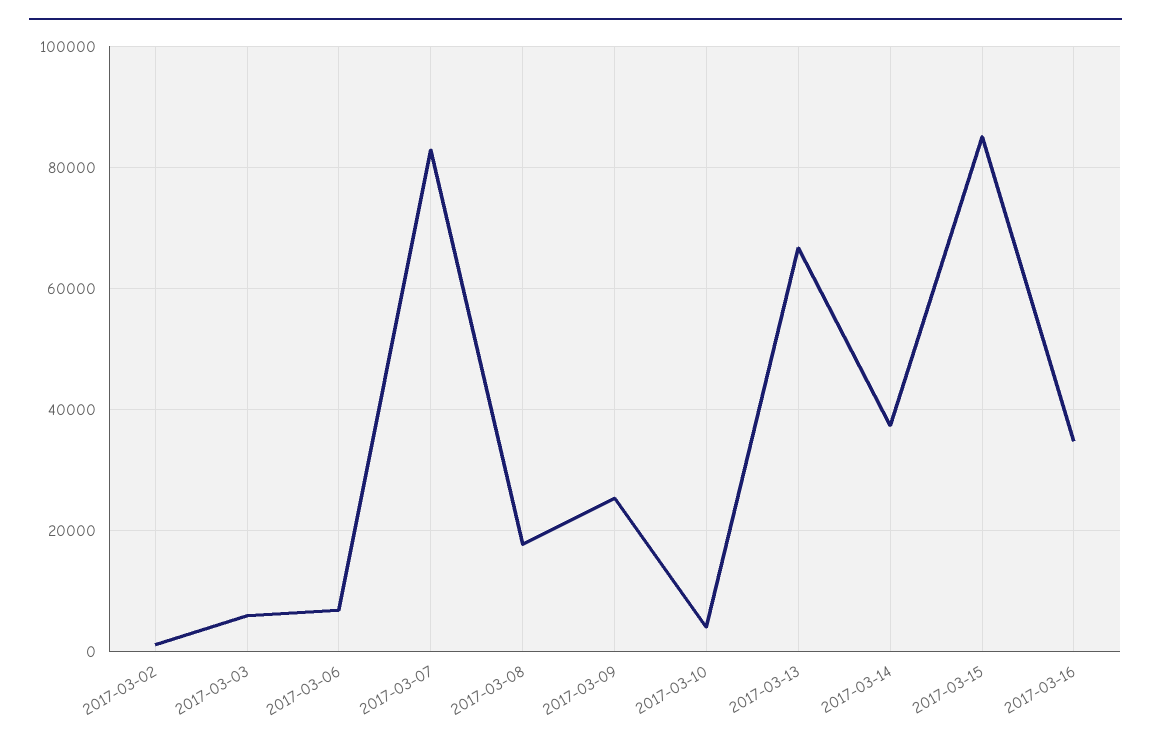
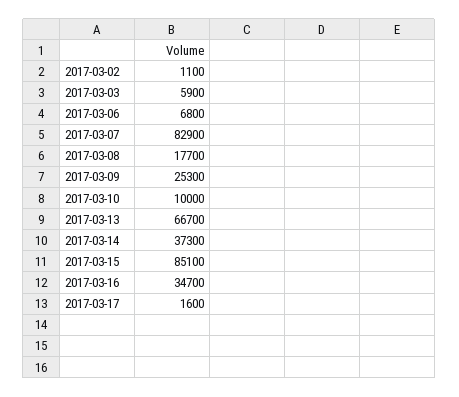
2017-03-10: 4000 -> 10000
2017-03-17: none -> 1600

